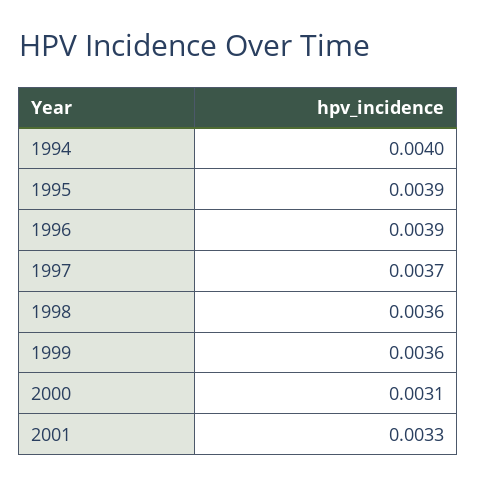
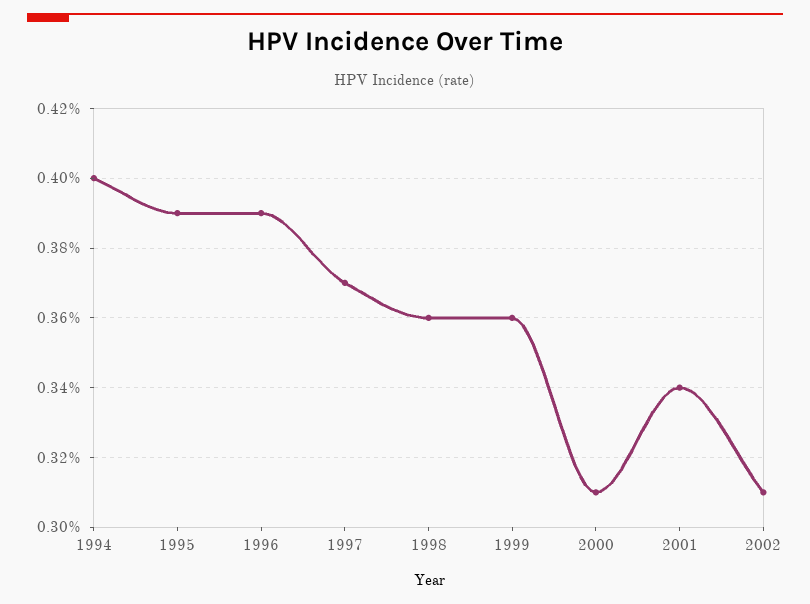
2001: 0.0033 -> 0.0034
2002: none -> 0.0031

